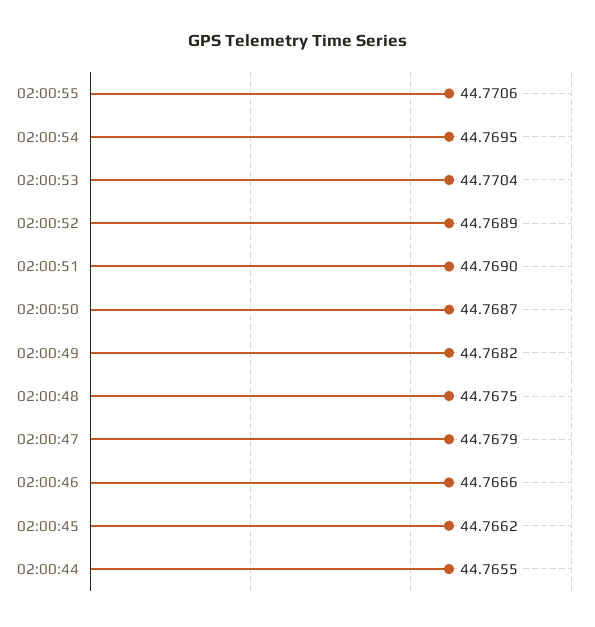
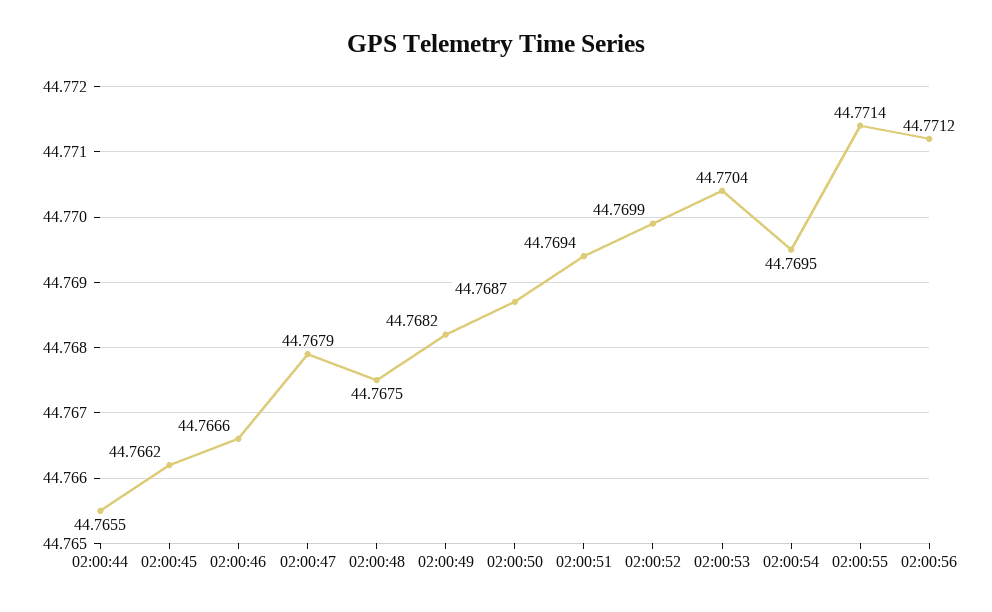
02:00:55: 44.7706 -> 44.7714
02:00:52: 44.7689 -> 44.7699
02:00:51: 44.769 -> 44.7694
02:00:56: none -> 44.7712

